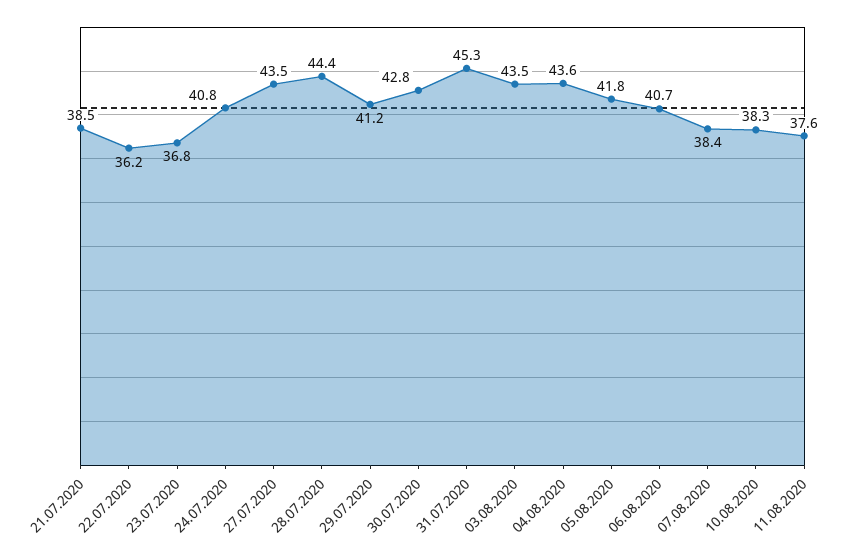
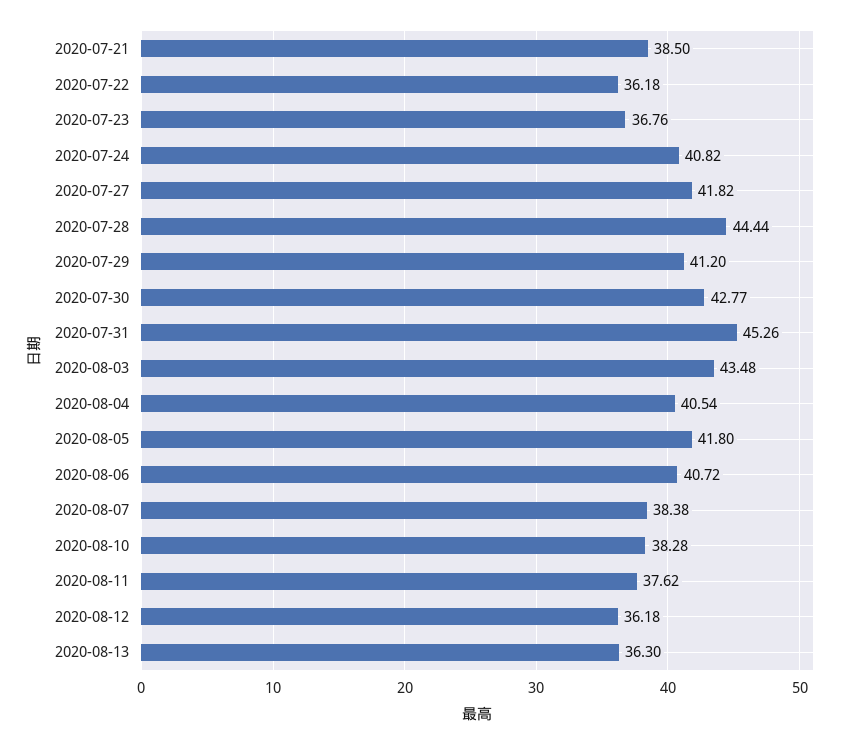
27.07.2020: 43.5 -> 41.82
04.08.2020: 43.6 -> 40.54
2020-08-12: none -> 36.18
2020-08-13: none -> 36.3

